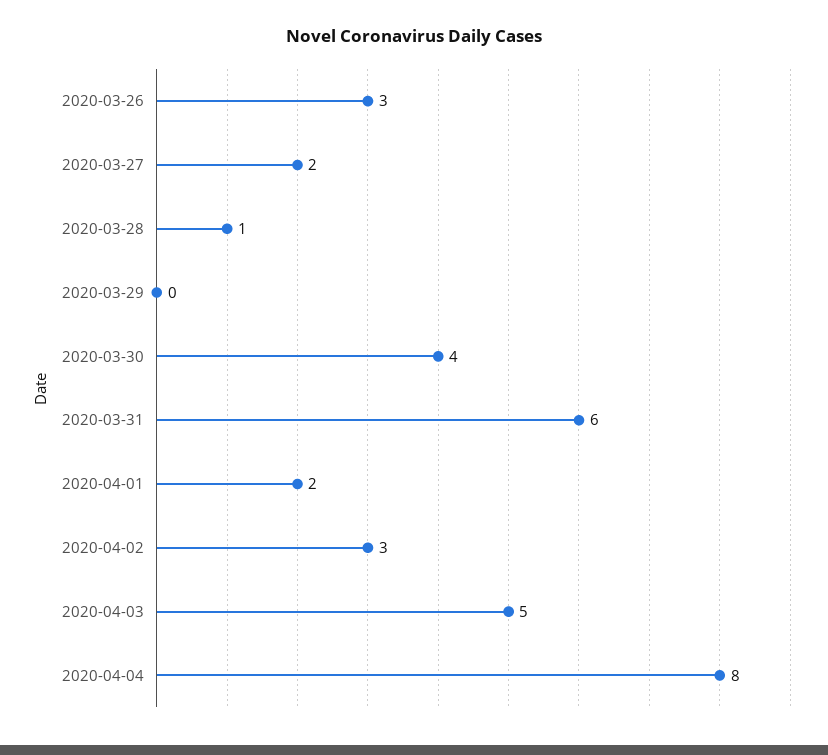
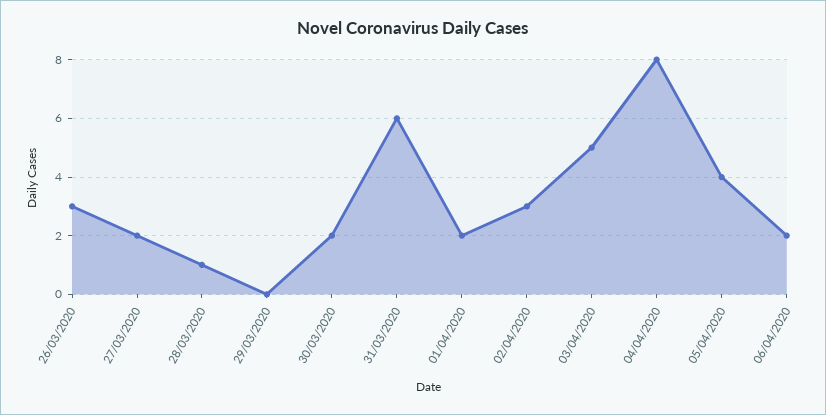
2020-03-30: 4 -> 2
05/04/2020: none -> 4
06/04/2020: none -> 2

